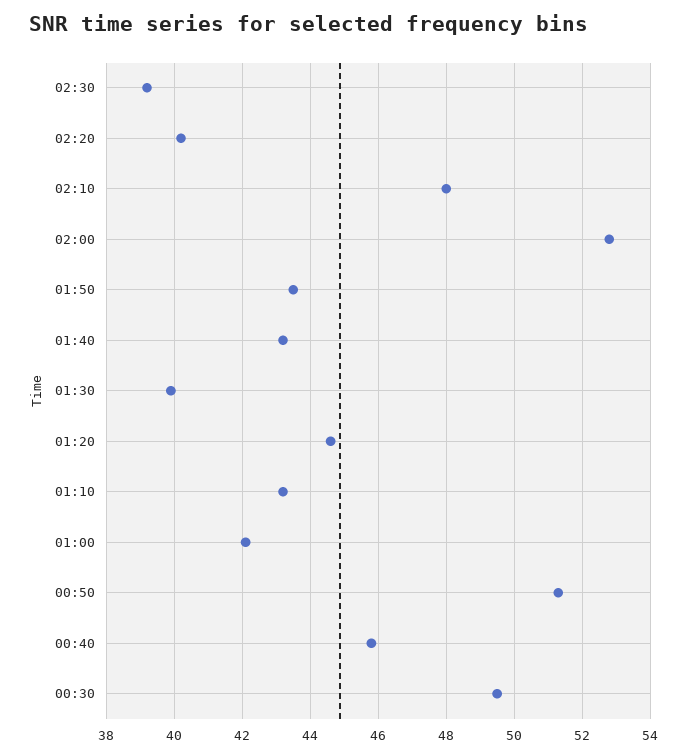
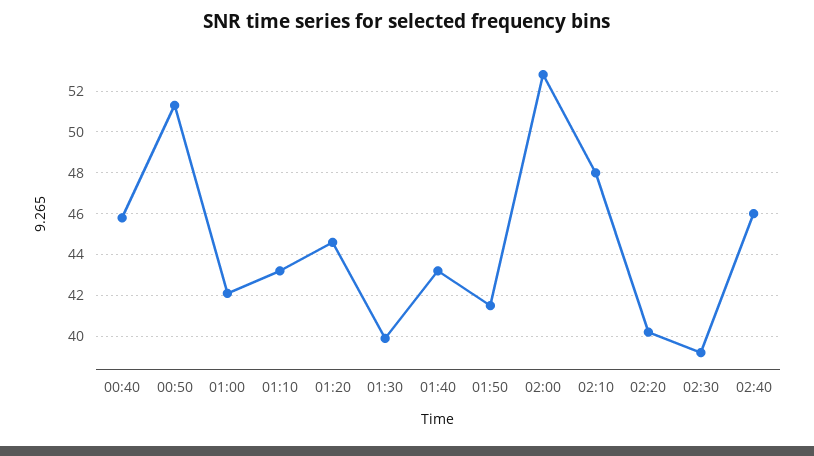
01:50: 43.5 -> 41.5
00:30: 49.5 -> none
02:40: none -> 46

